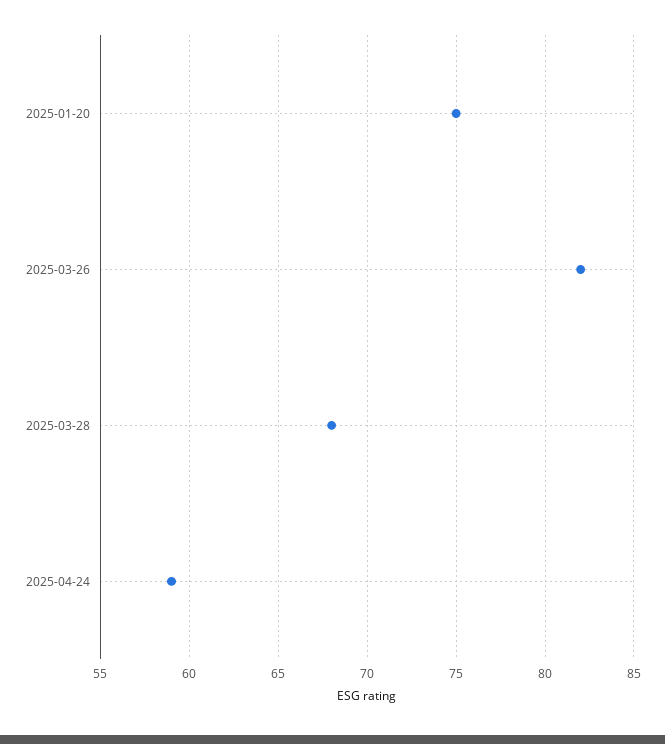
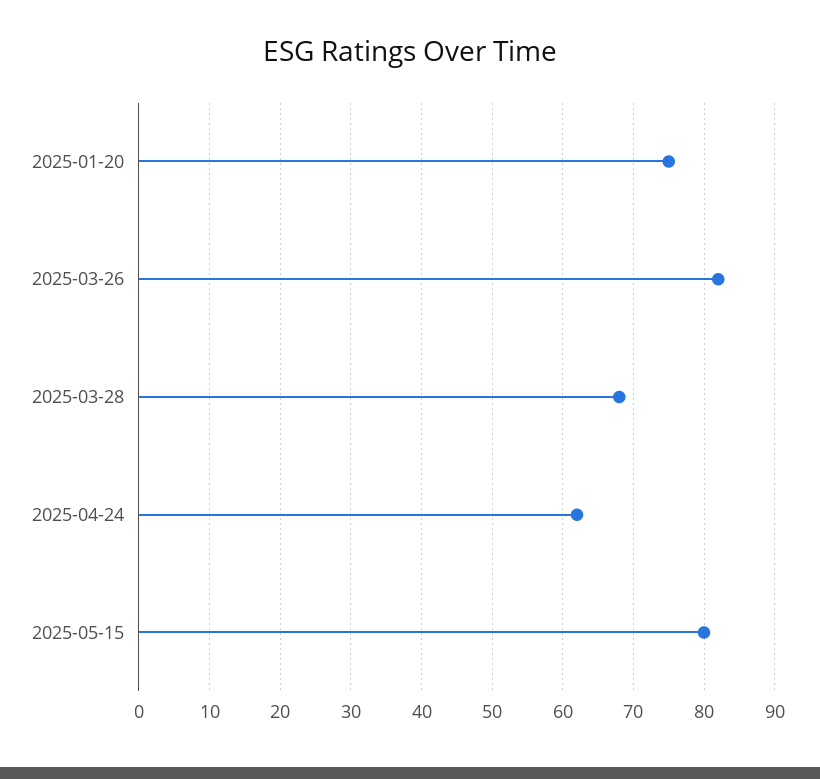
2025-04-24: 59 -> 62
2025-05-15: none -> 80

